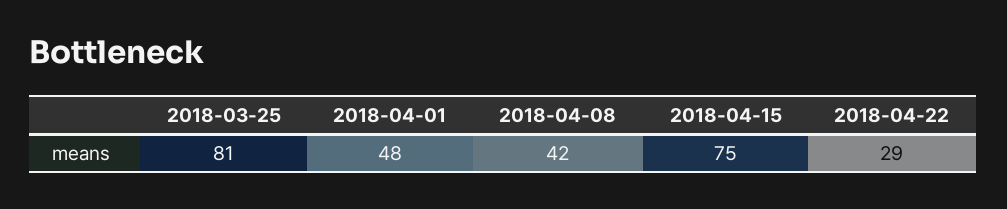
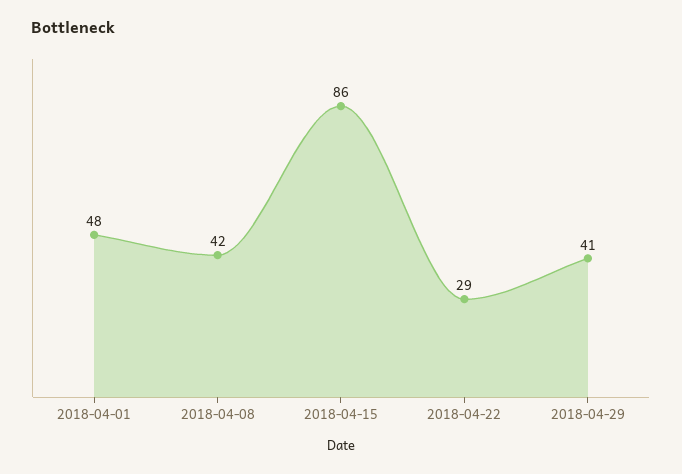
2018-03-25: 81 -> none
2018-04-15: 75 -> 86
2018-04-29: none -> 41

